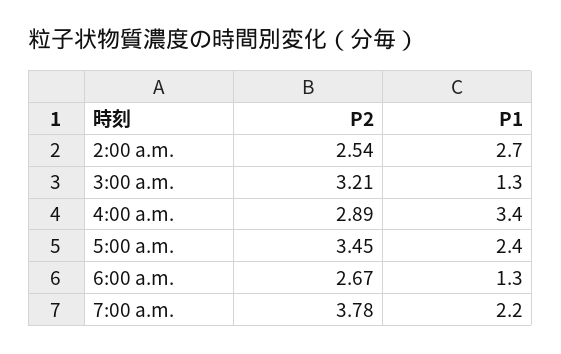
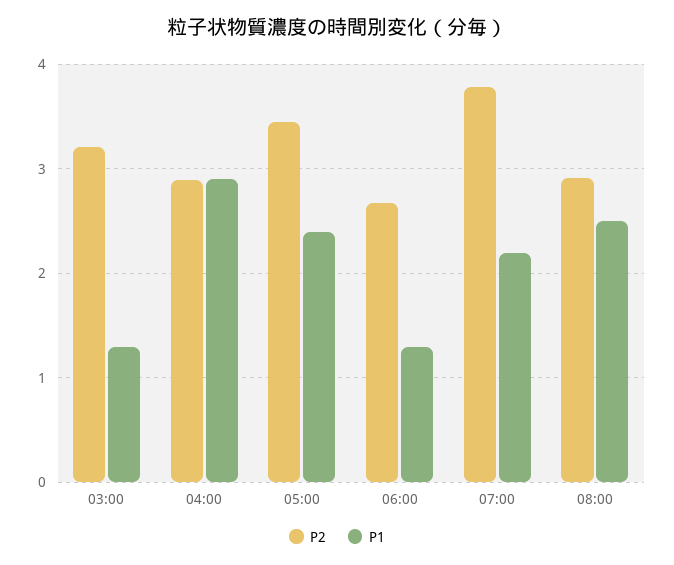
P2, 2:00 a.m.: 2.54 -> none
P1, 2:00 a.m.: 2.7 -> none
P1, 4:00 a.m.: 3.4 -> 2.9
P2, 08:00: none -> 2.9
P1, 08:00: none -> 2.5

